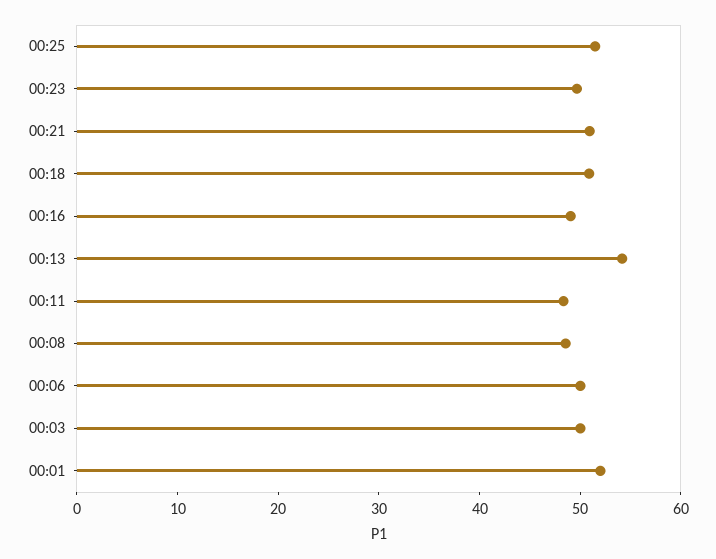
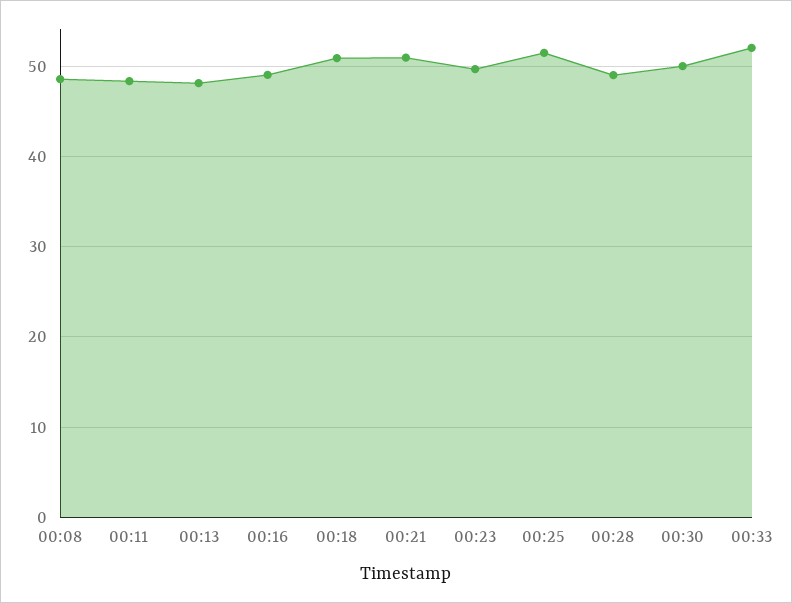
00:13: 54 -> 48
00:06: 50 -> none
00:03: 50 -> none
00:01: 52 -> none
00:28: none -> 49
00:30: none -> 50
00:33: none -> 52

